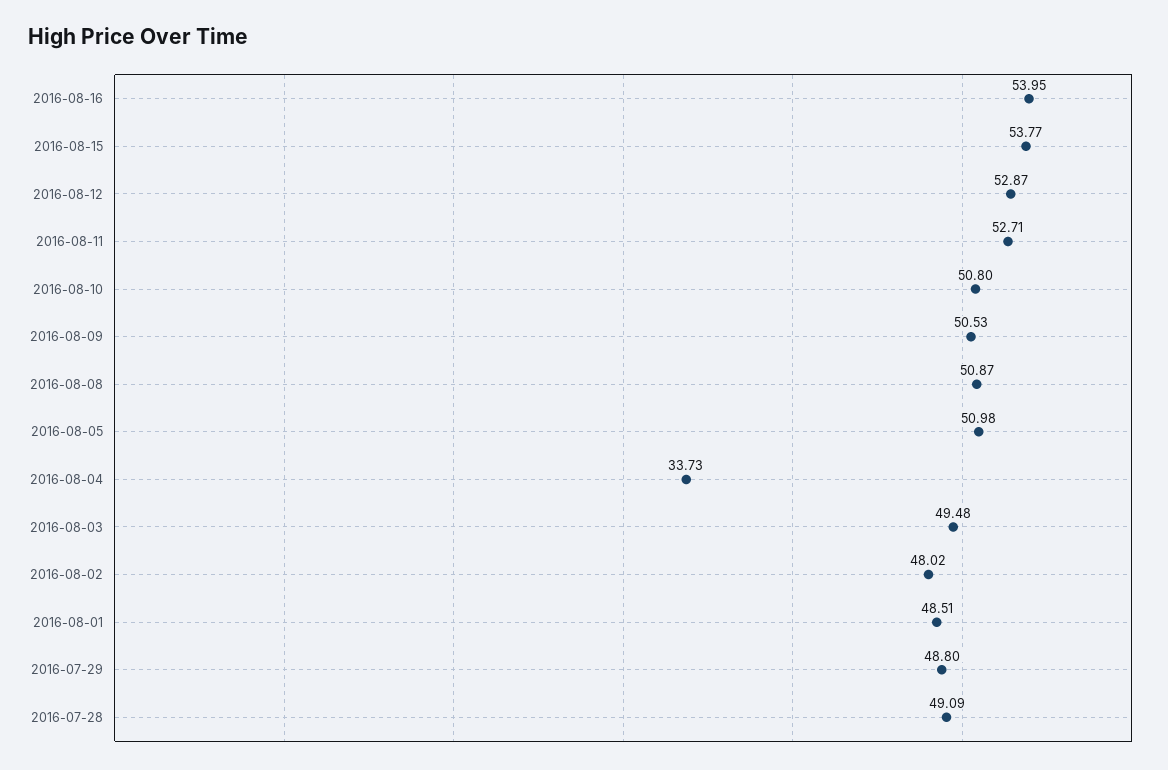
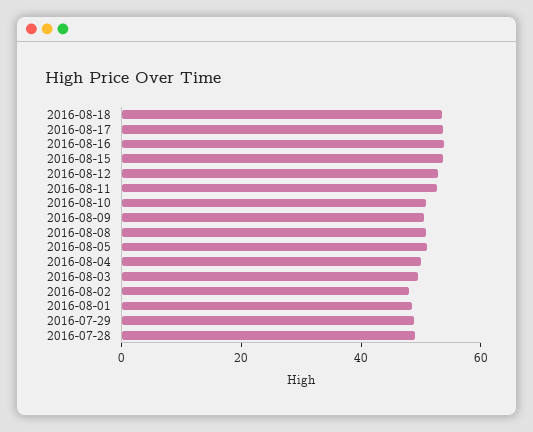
2016-08-04: 33.73 -> 50
2016-08-18: none -> 55
2016-08-17: none -> 55

